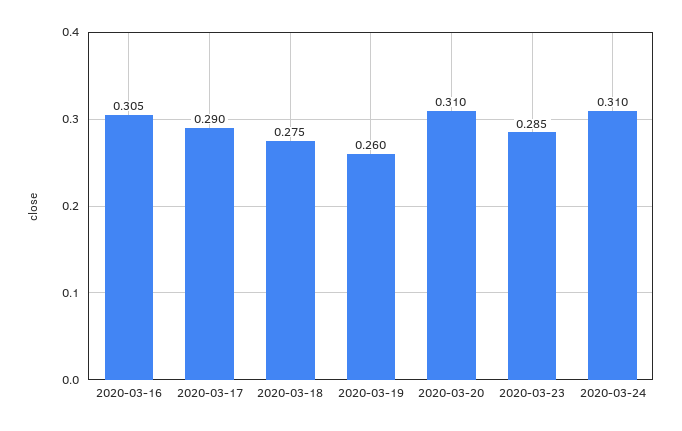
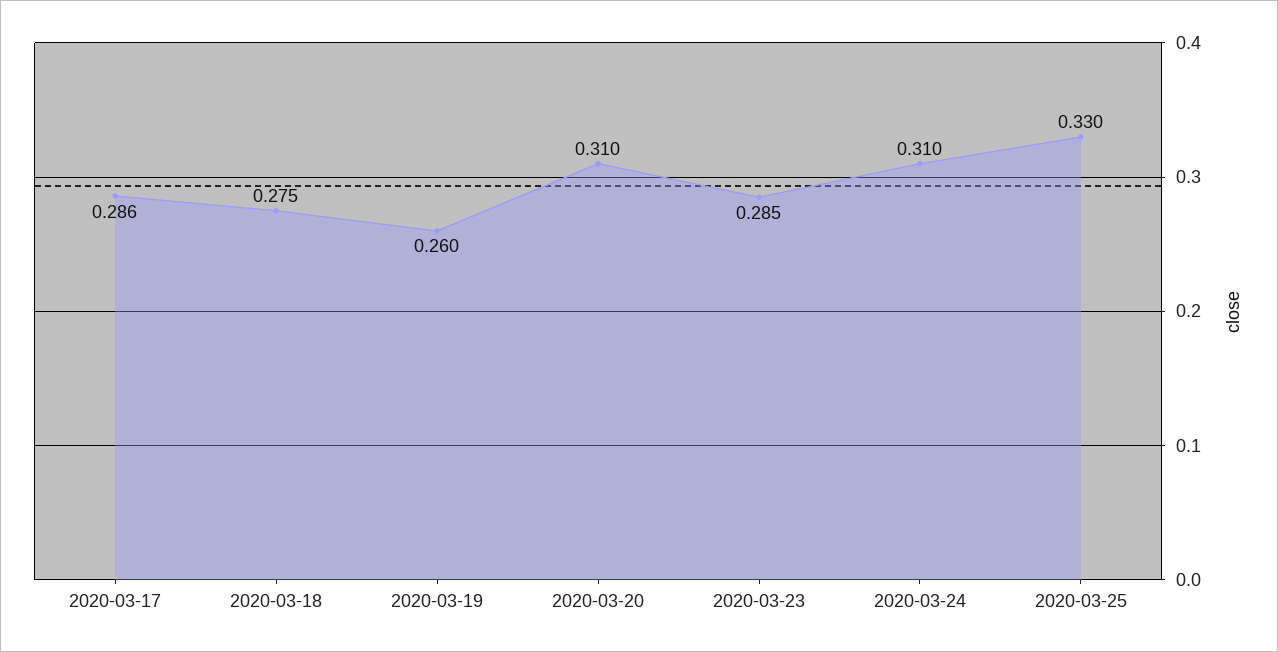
2020-03-16: 0.305 -> none
2020-03-17: 0.29 -> 0.286
2020-03-25: none -> 0.33

